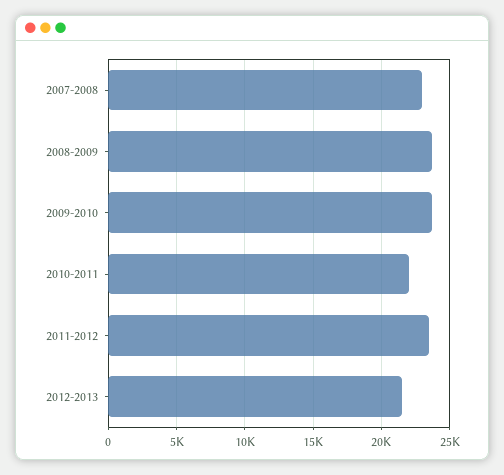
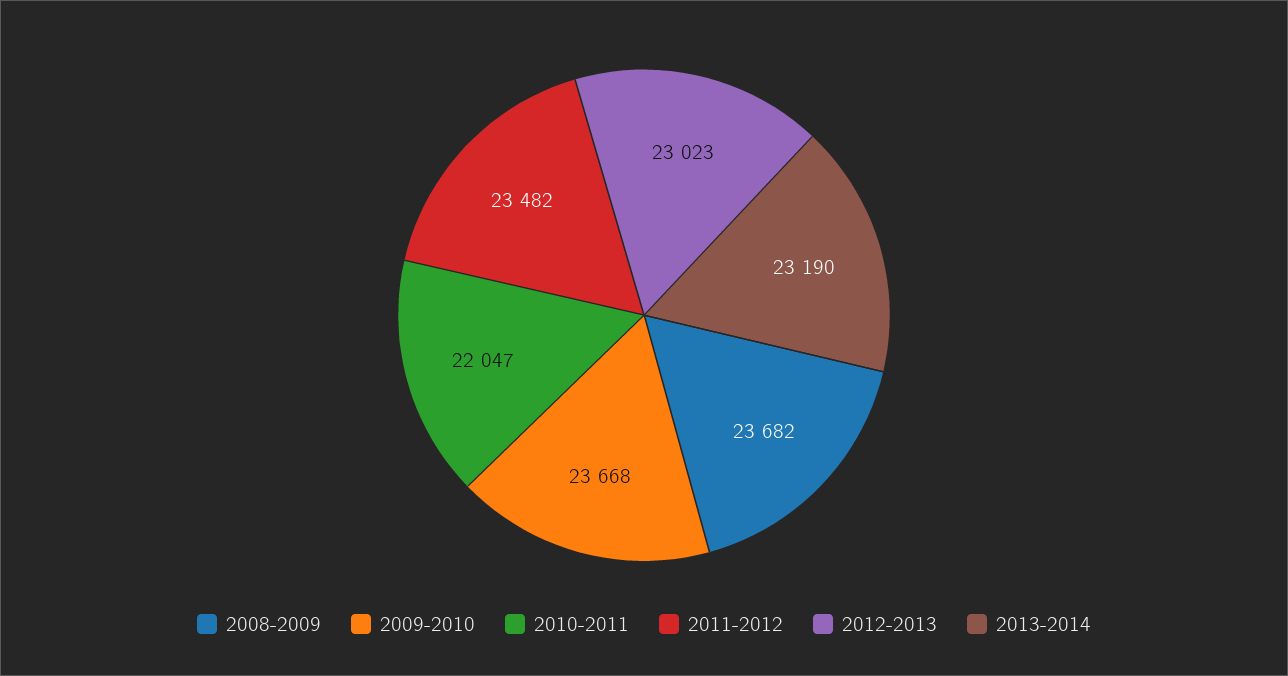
2007-2008: 23000 -> none
2012-2013: 21500 -> 23023
2013-2014: none -> 23190

